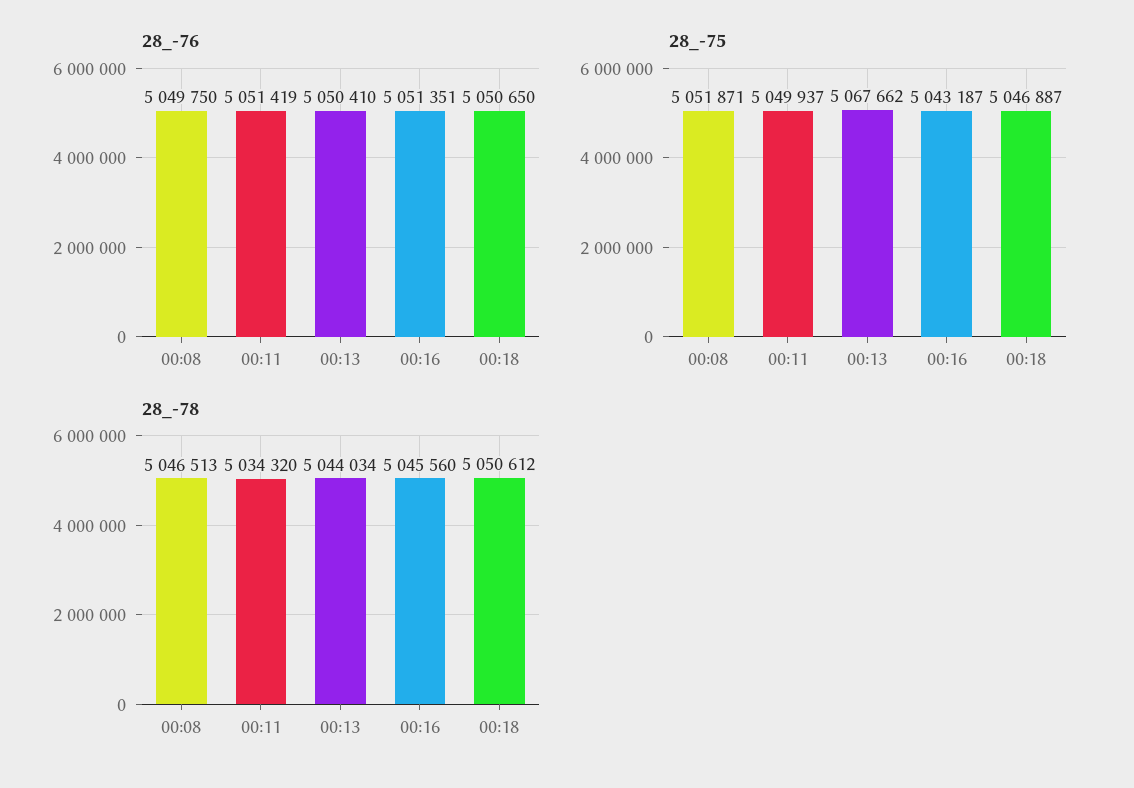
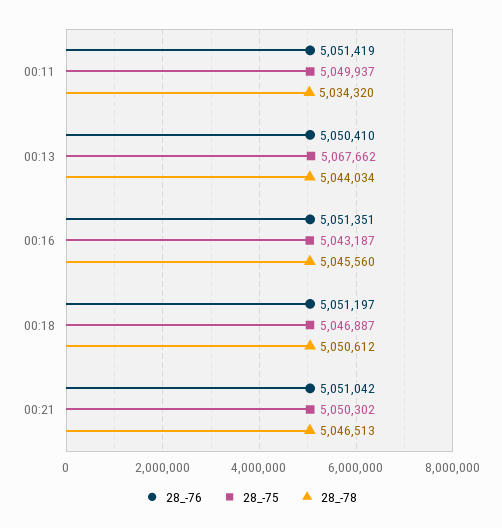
28_-76, 00:08: 5049750 -> none
28_-76, 00:18: 5050650 -> 5051197
28_-75, 00:08: 5051871 -> none
28_-78, 00:08: 5046513 -> none
28_-76, 00:21: none -> 5051042
28_-75, 00:21: none -> 5050302
28_-78, 00:21: none -> 5046513

